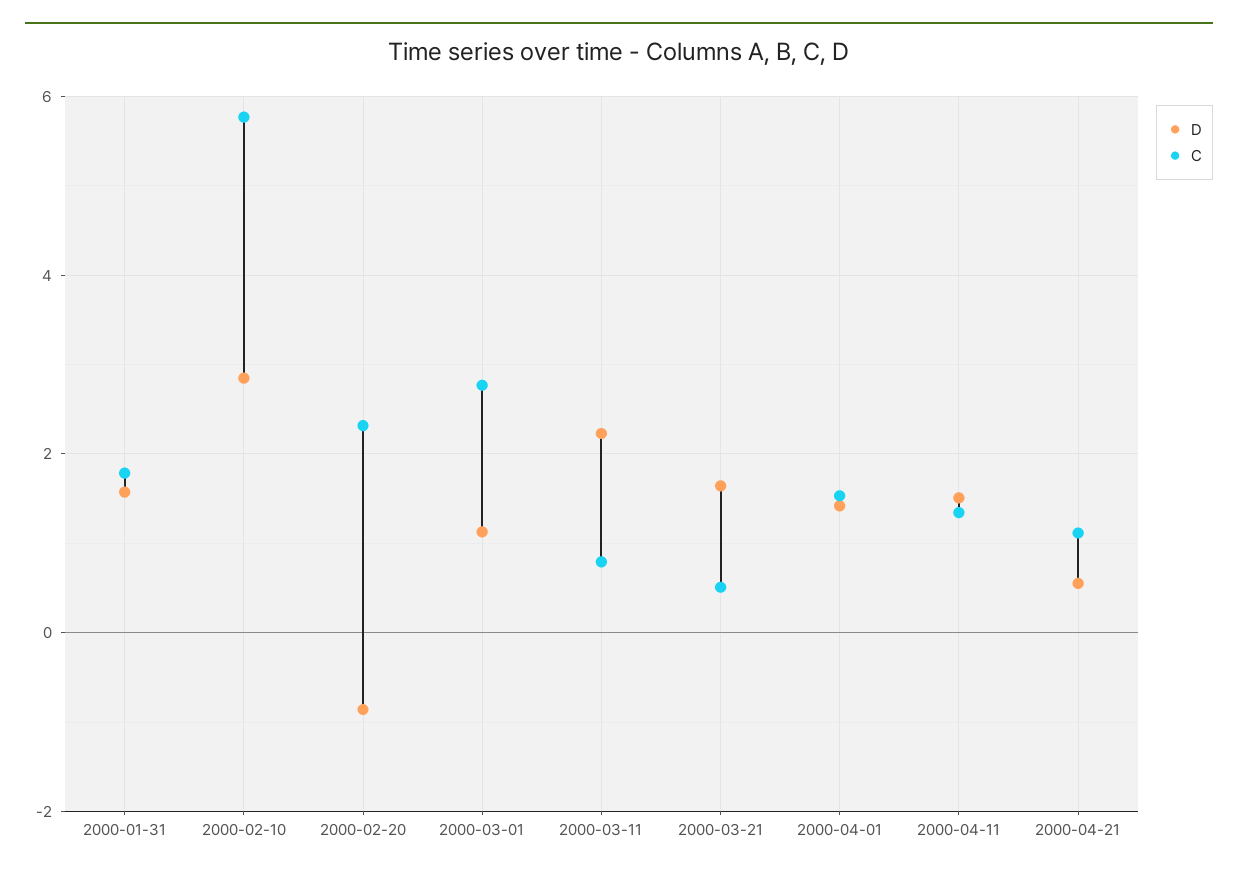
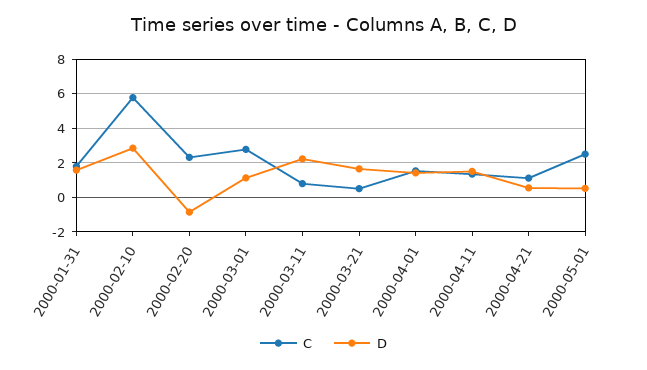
C, 2000-05-01: none -> 2.5
D, 2000-05-01: none -> 0.5

